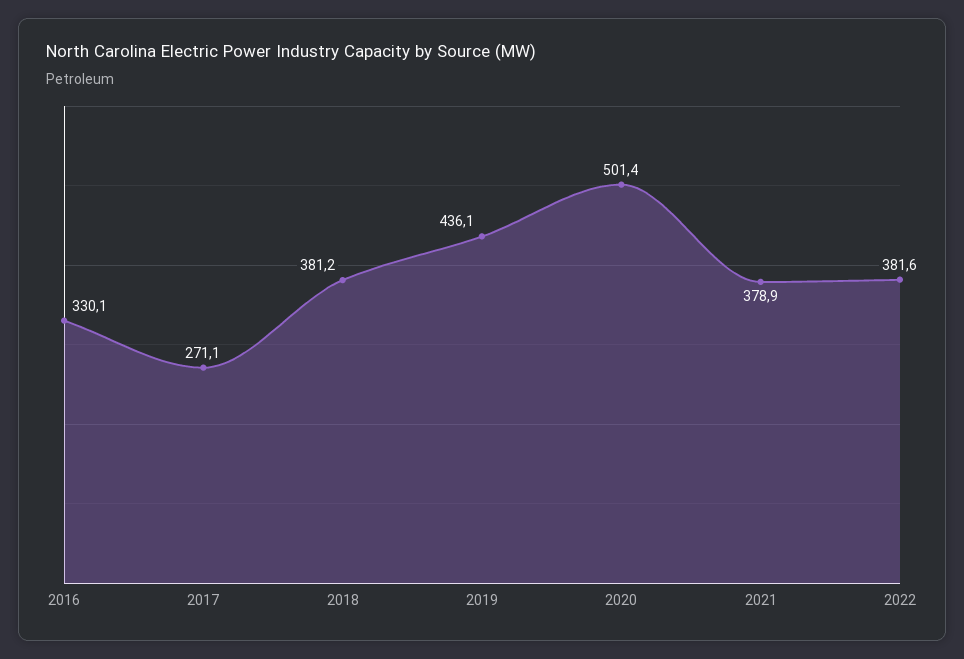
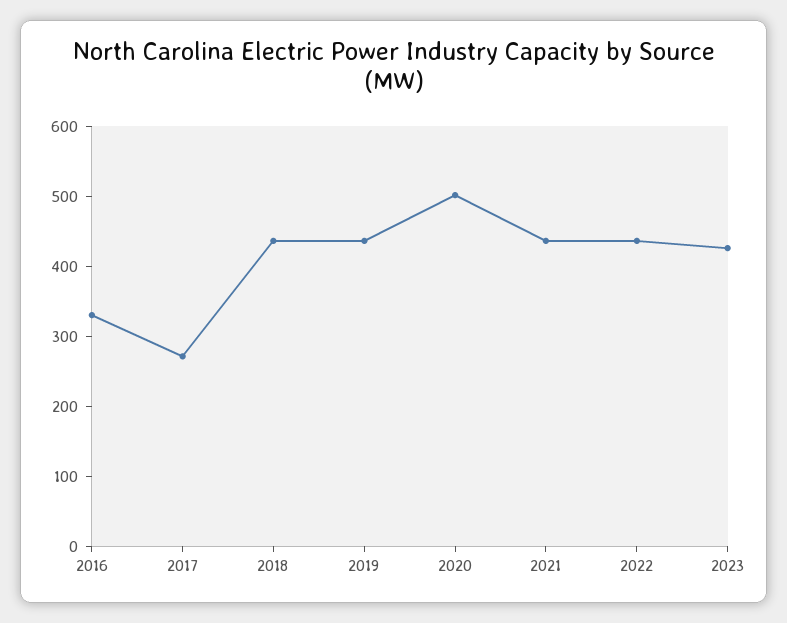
2018: 381.2 -> 440
2021: 378.9 -> 440
2022: 381.6 -> 440
2023: none -> 420

